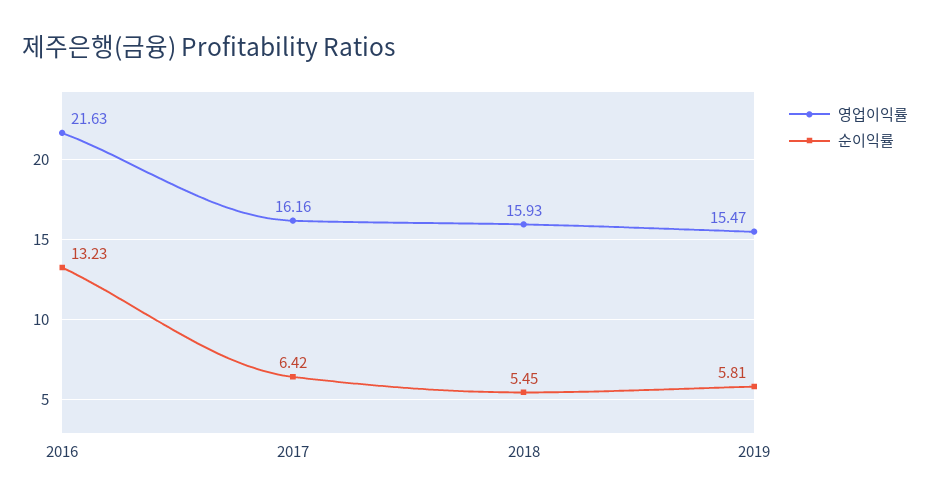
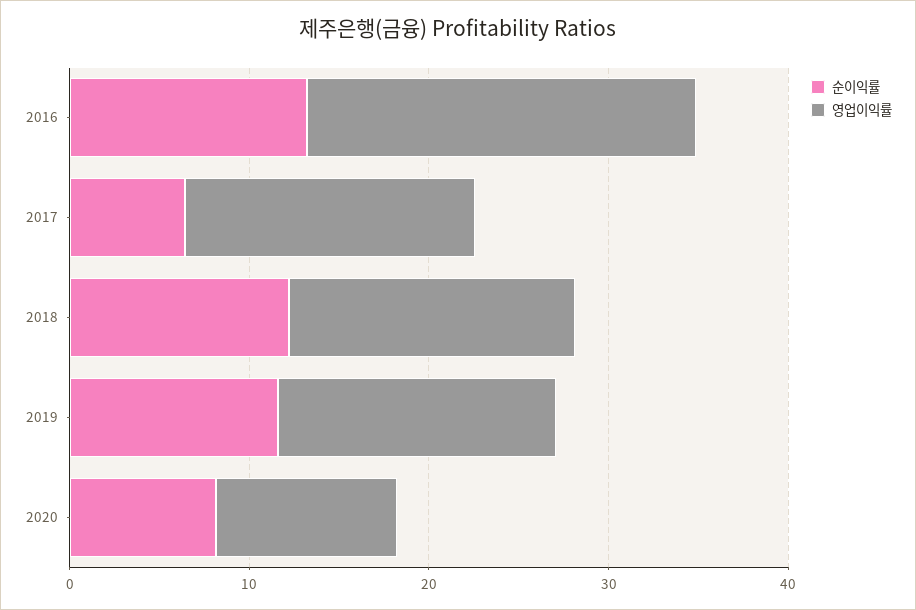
순이익률, 2018: 5.45 -> 12
순이익률, 2019: 5.81 -> 12
순이익률, 2020: none -> 8
영업이익률, 2020: none -> 10

